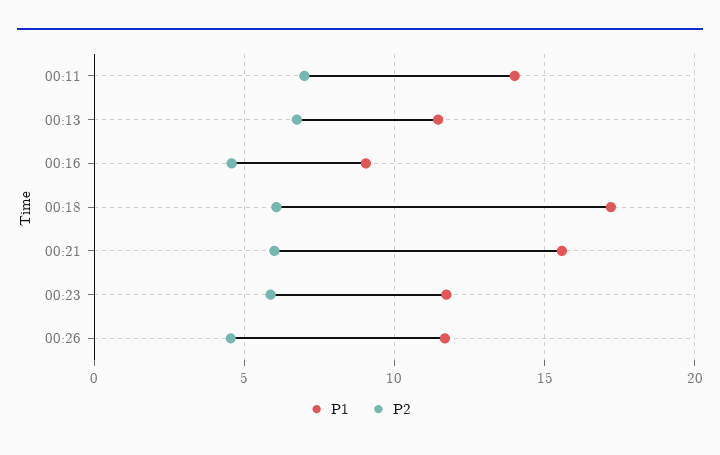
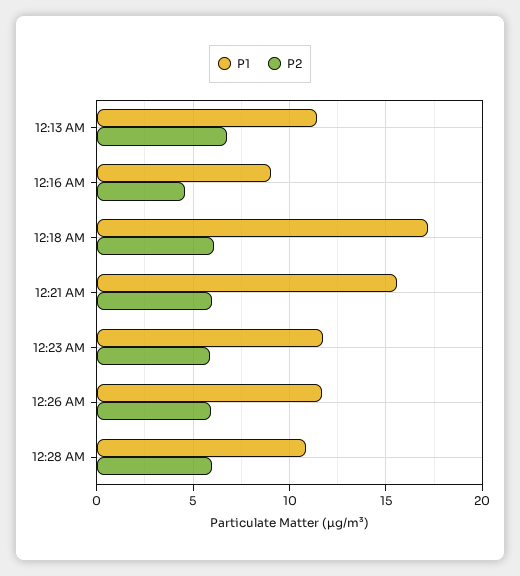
P1, 00:11: 14 -> none
P2, 00:11: 7 -> none
P2, 00:26: 4.5 -> 6
P1, 12:28 AM: none -> 11
P2, 12:28 AM: none -> 6

